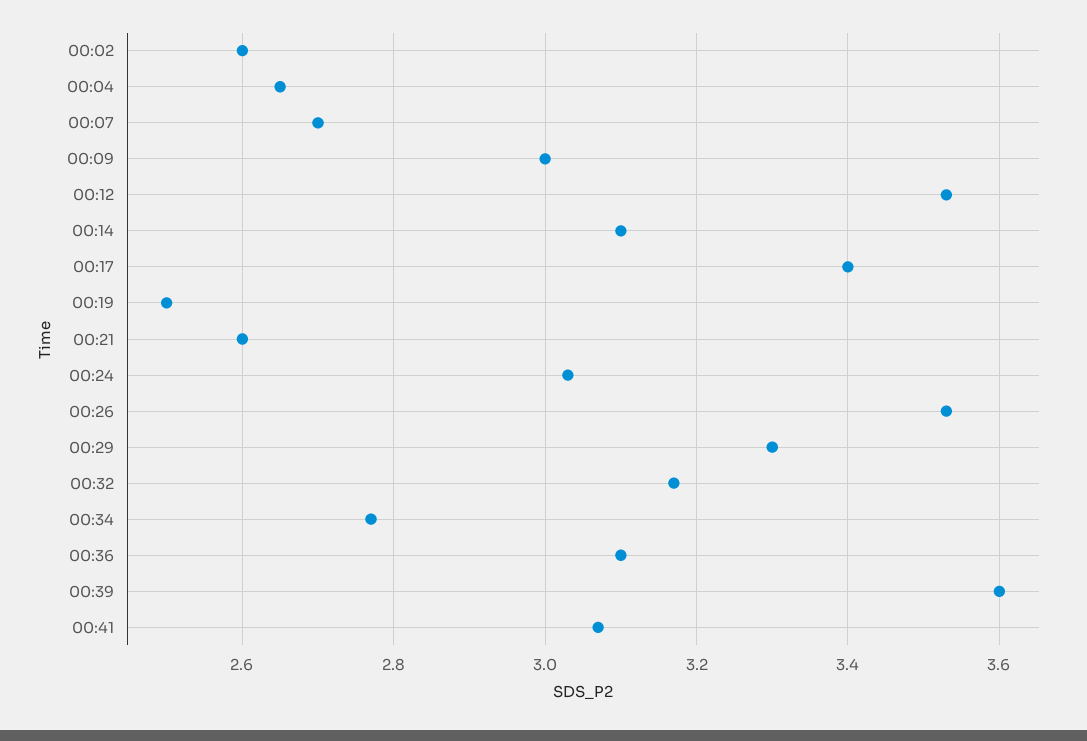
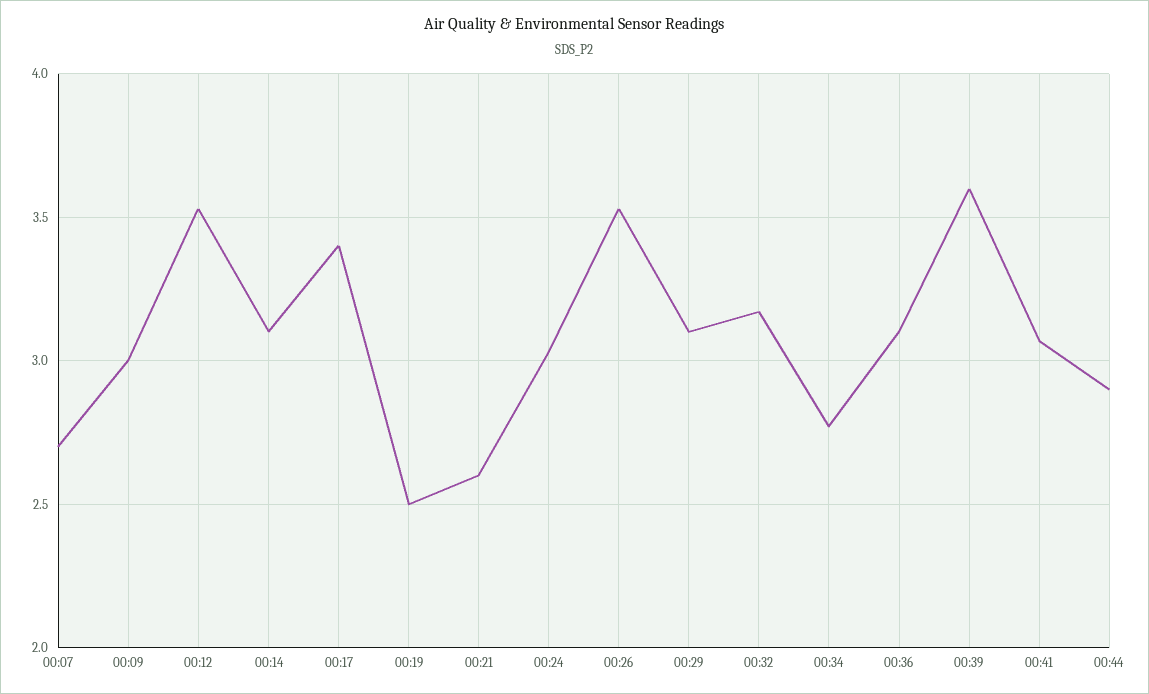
00:02: 2.6 -> none
00:04: 2.65 -> none
00:29: 3.3 -> 3.1
00:44: none -> 2.9

